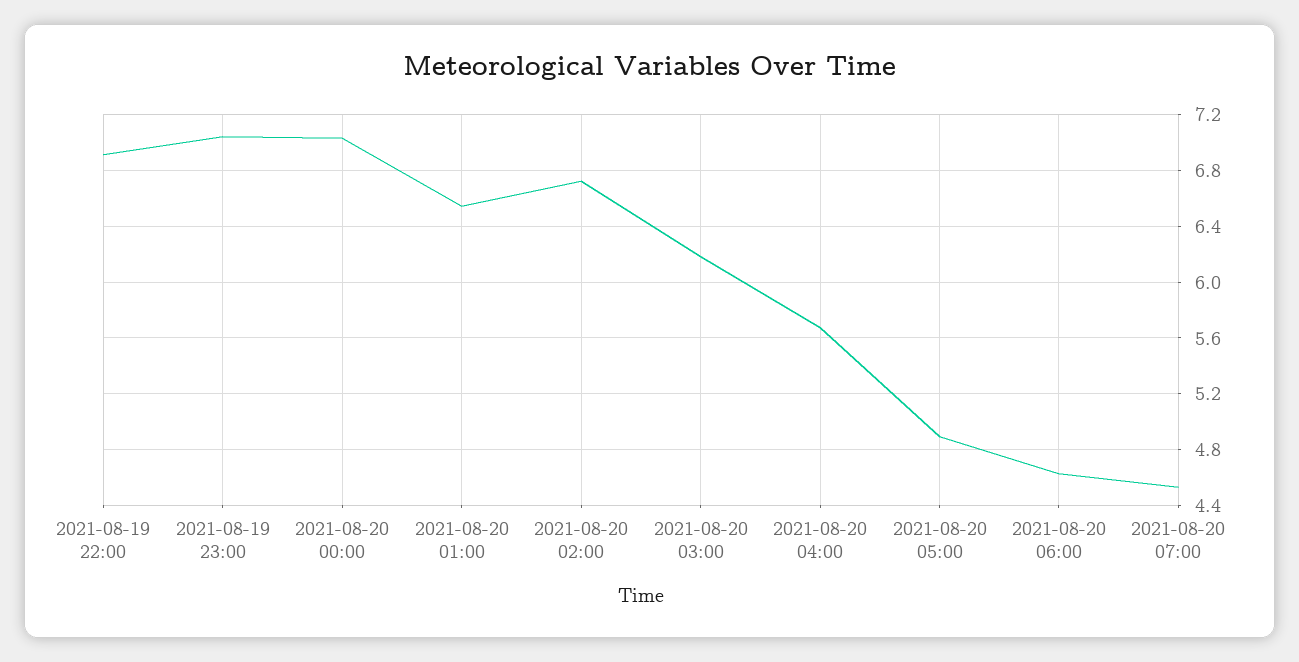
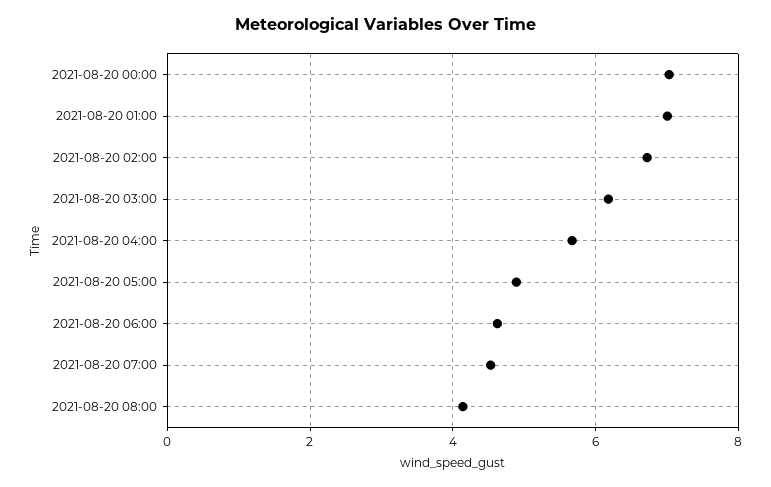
2021-08-19 22:00: 6.9 -> none
2021-08-19 23:00: 7.05 -> none
2021-08-20 01:00: 6.55 -> 7
2021-08-20 08:00: none -> 4.2

